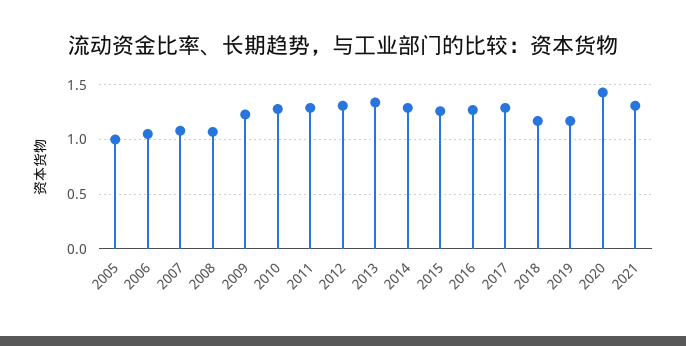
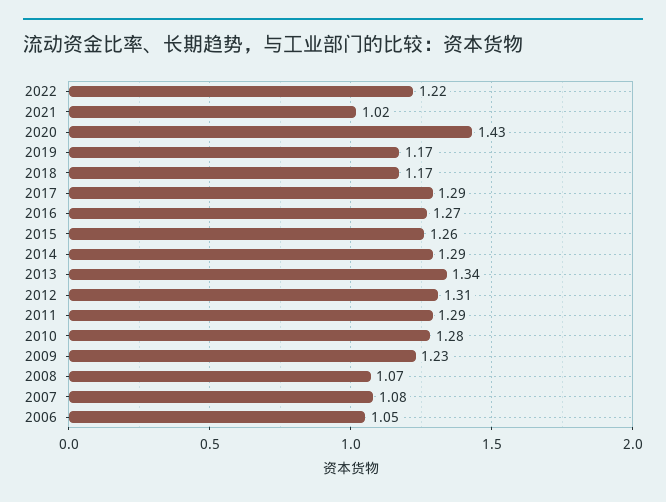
2005: 1 -> none
2021: 1.3 -> 1.02
2022: none -> 1.22

